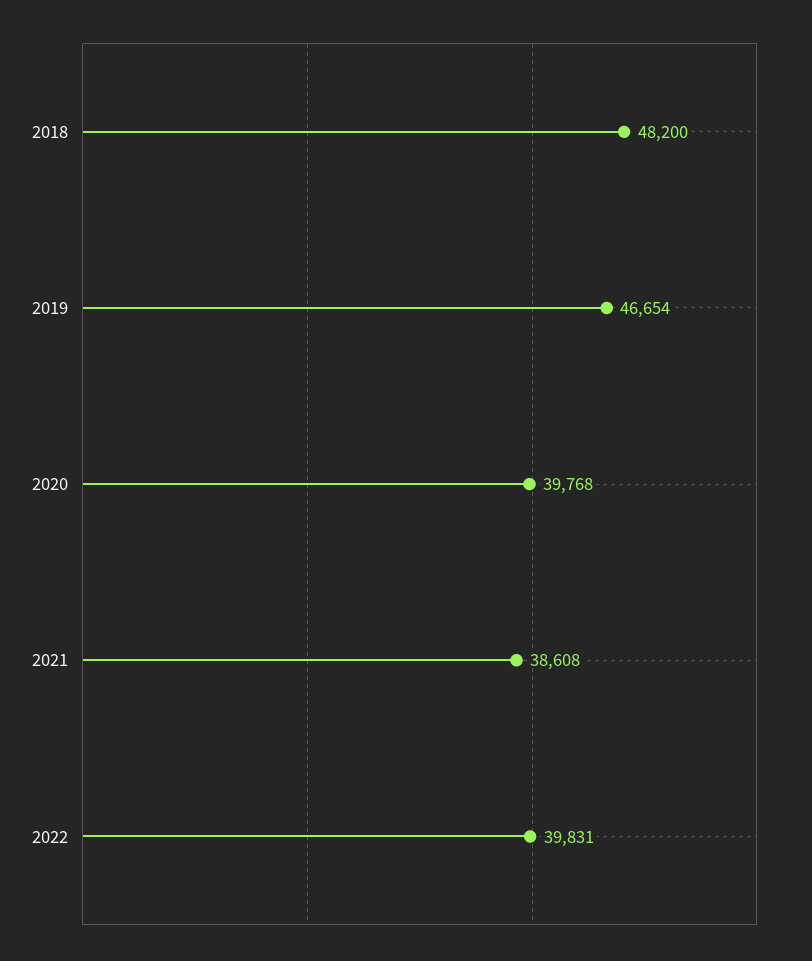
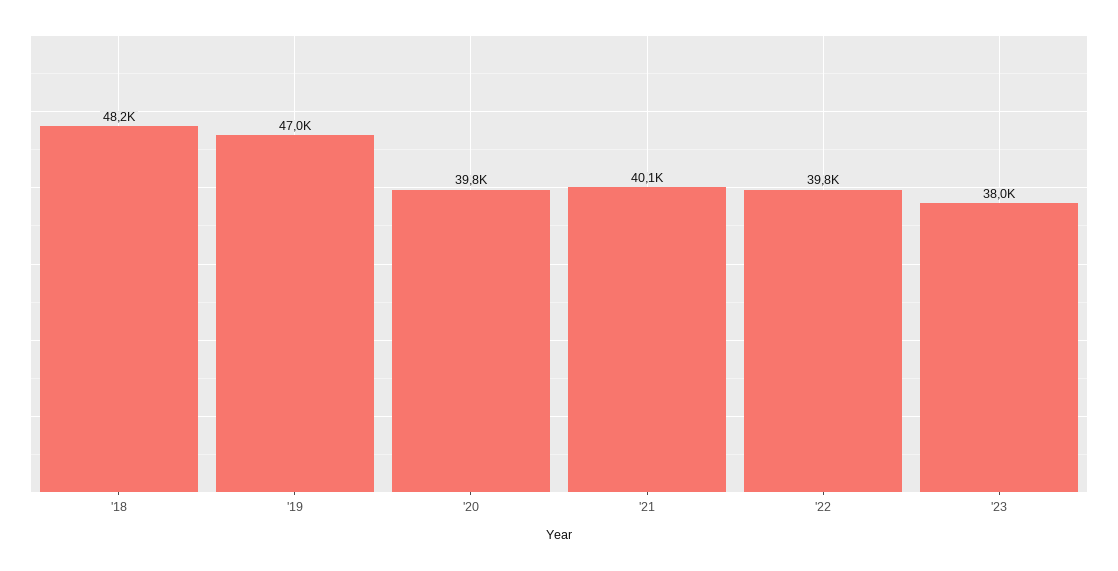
2019: 46654 -> 47000
2021: 38608 -> 40100
'23: none -> 38000

